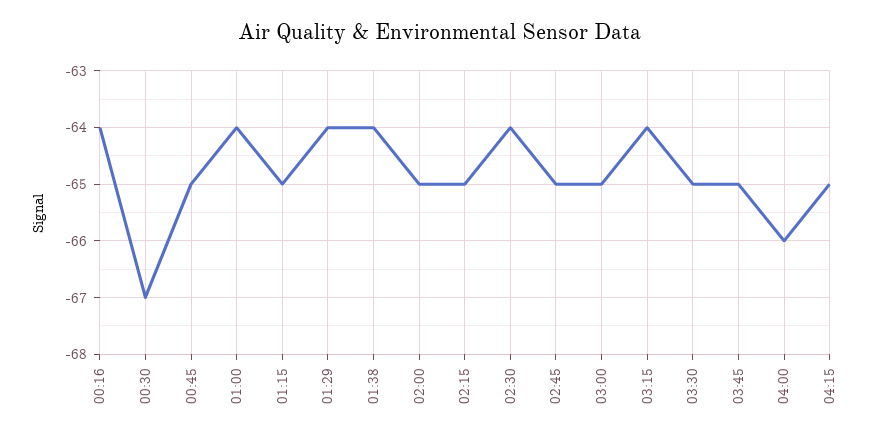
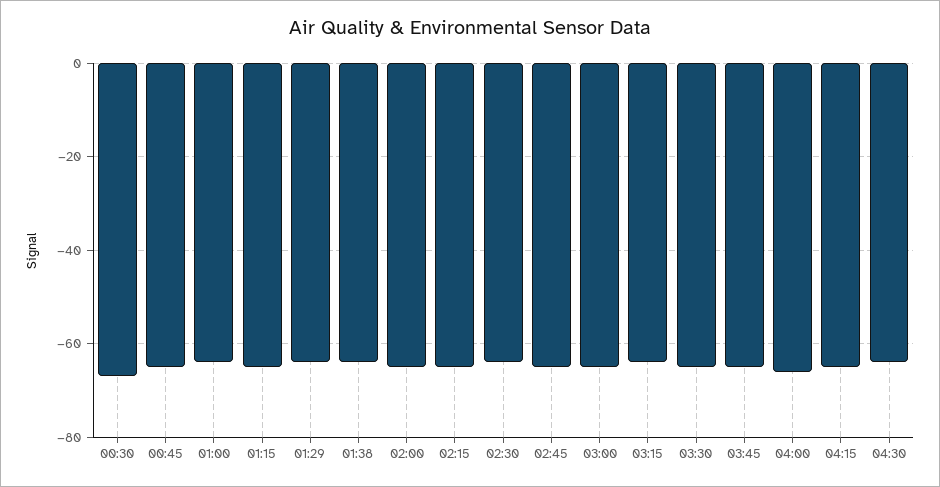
00:16: -64 -> none
04:30: none -> -65

